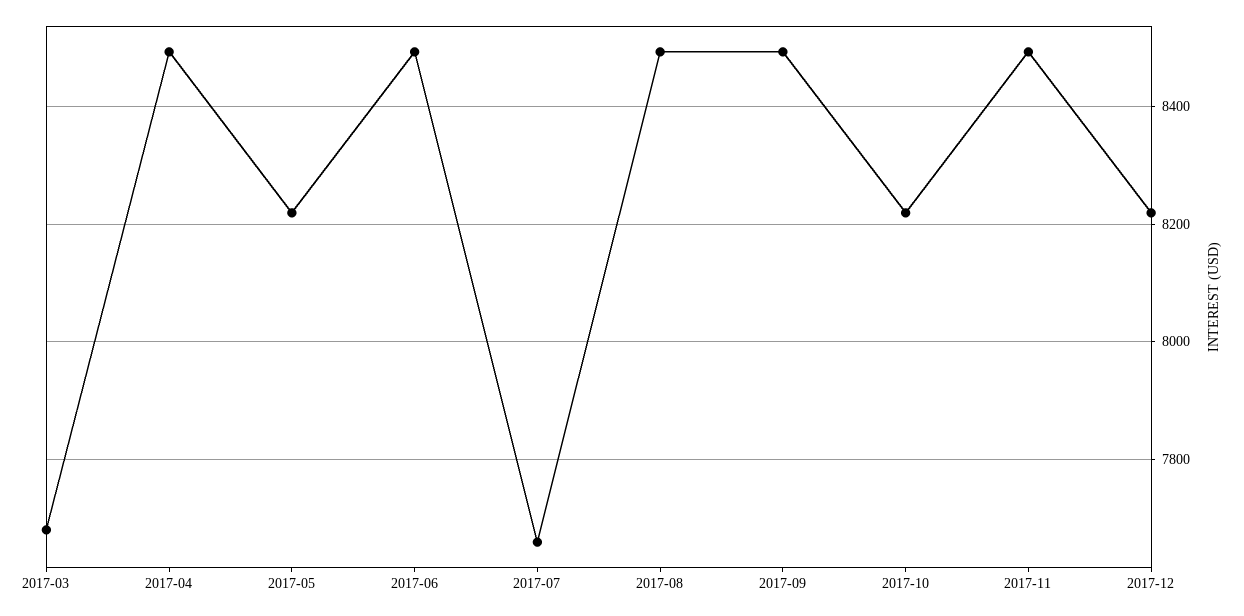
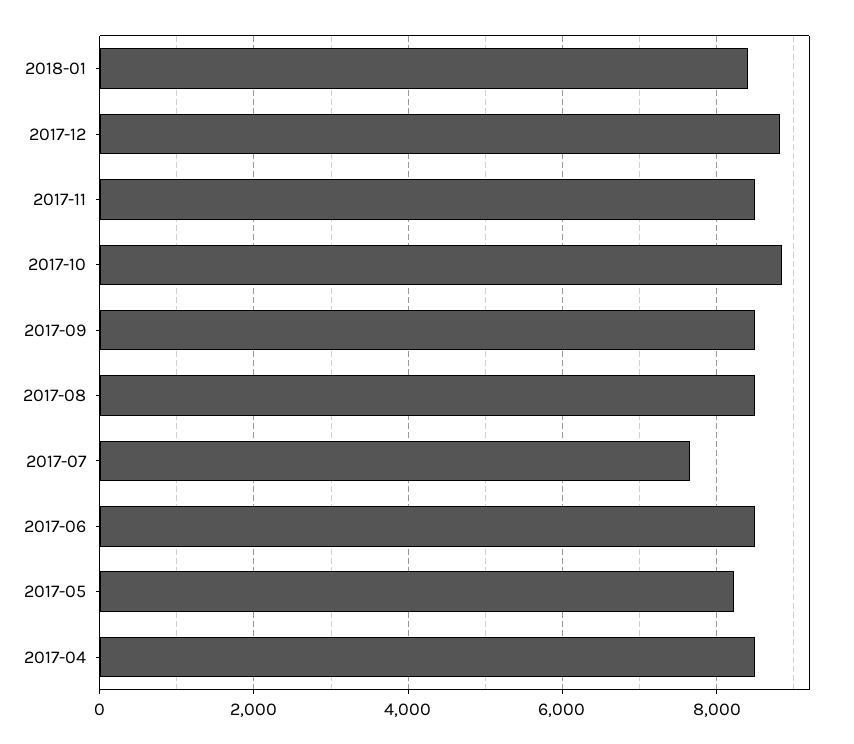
2017-03: 7680 -> none
2017-10: 8220 -> 8800
2017-12: 8220 -> 8800
2018-01: none -> 8400

